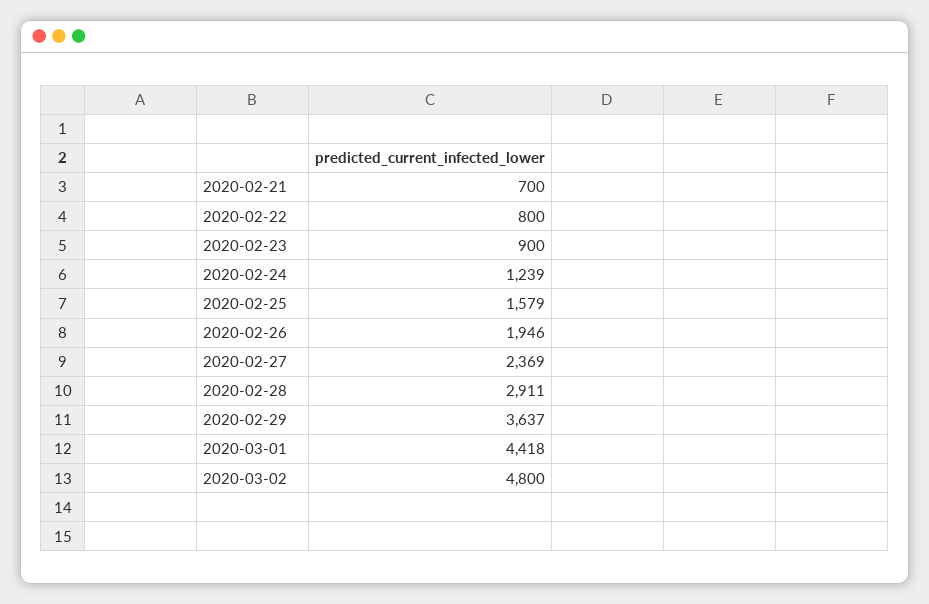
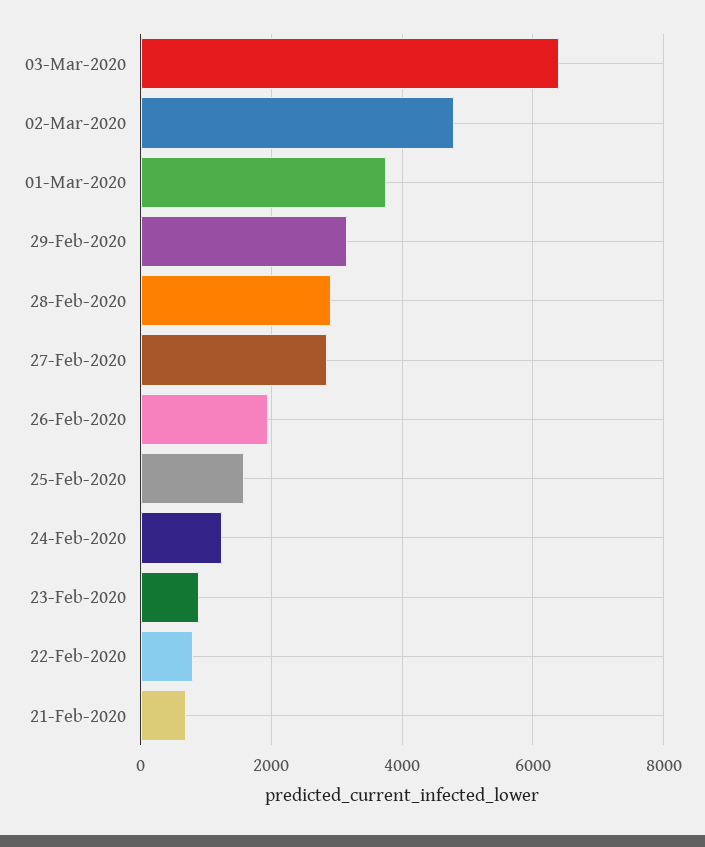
2020-02-27: 2369 -> 2800
2020-02-29: 3637 -> 3200
2020-03-01: 4418 -> 3800
03-Mar-2020: none -> 6400

